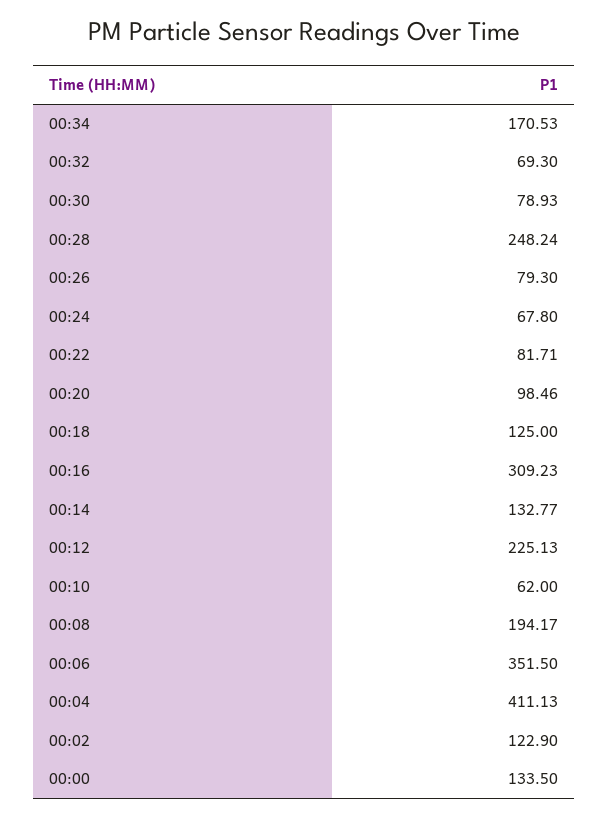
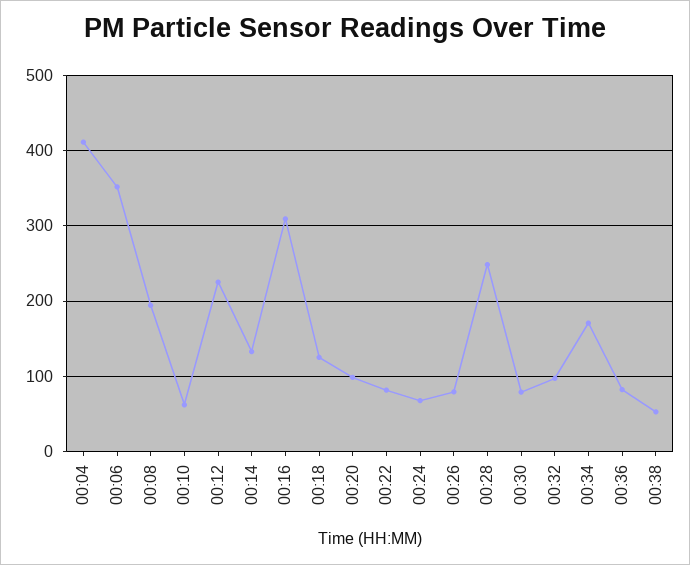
00:32: 69.3 -> 100
00:02: 122.9 -> none
00:00: 133.5 -> none
00:36: none -> 80
00:38: none -> 50

